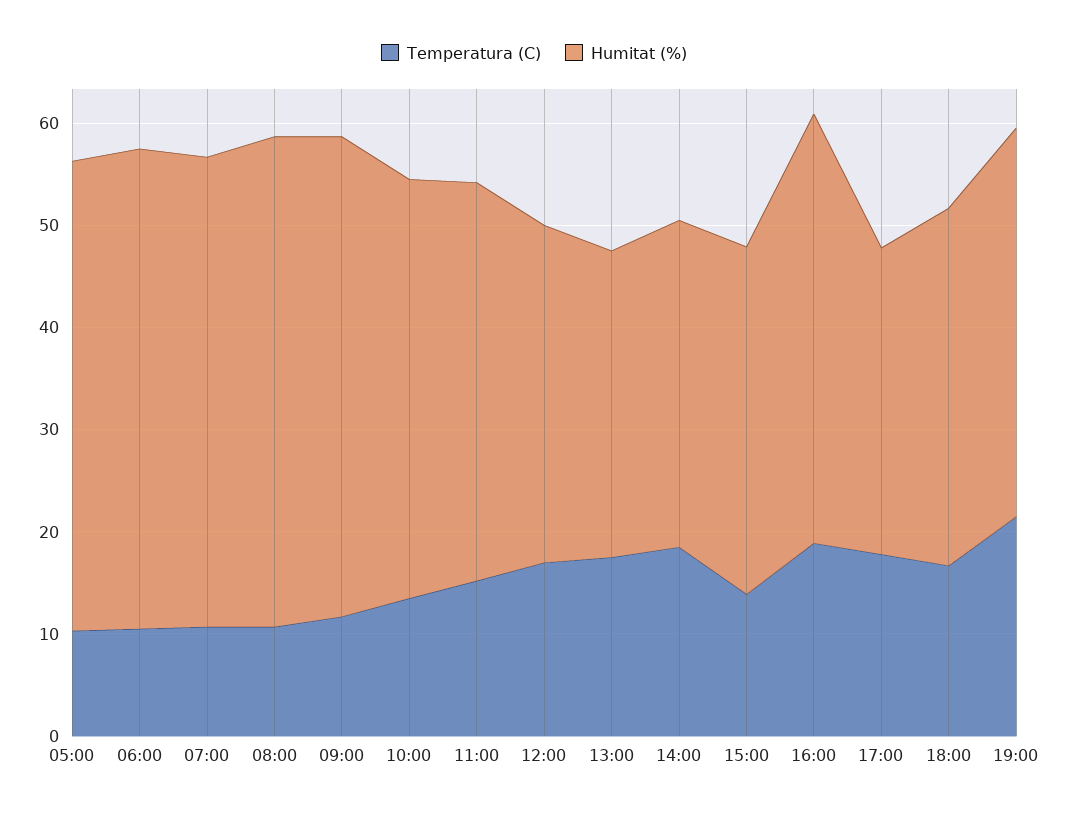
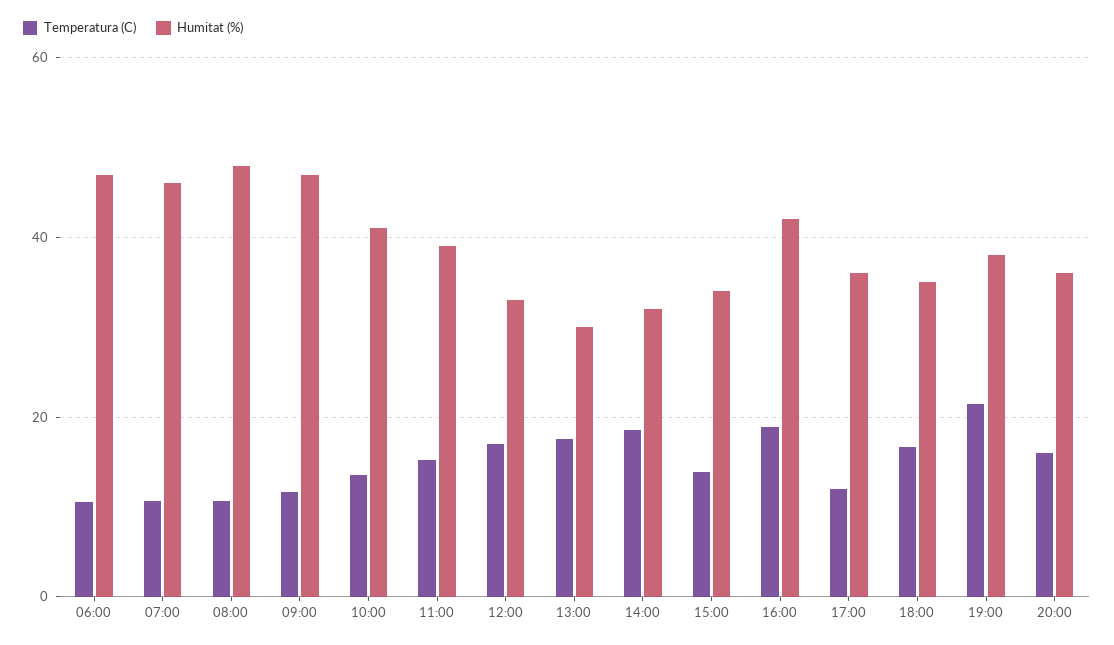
Temperatura (C), 05:00: 10 -> none
Humitat (%), 05:00: 46 -> none
Temperatura (C), 17:00: 18 -> 12
Humitat (%), 17:00: 30 -> 36
Temperatura (C), 20:00: none -> 16
Humitat (%), 20:00: none -> 36

